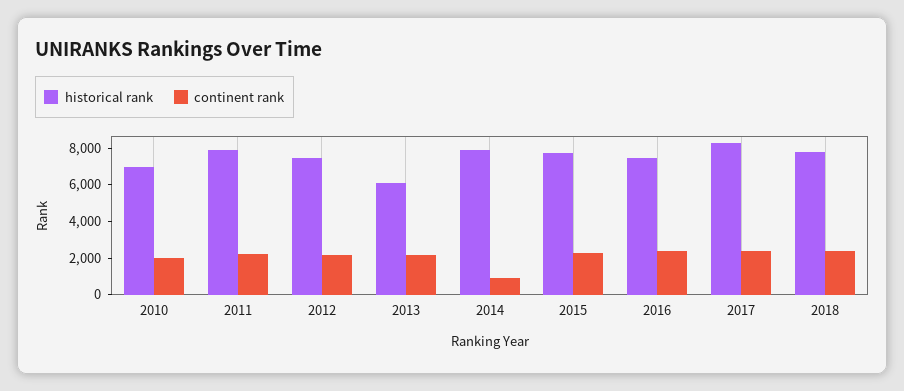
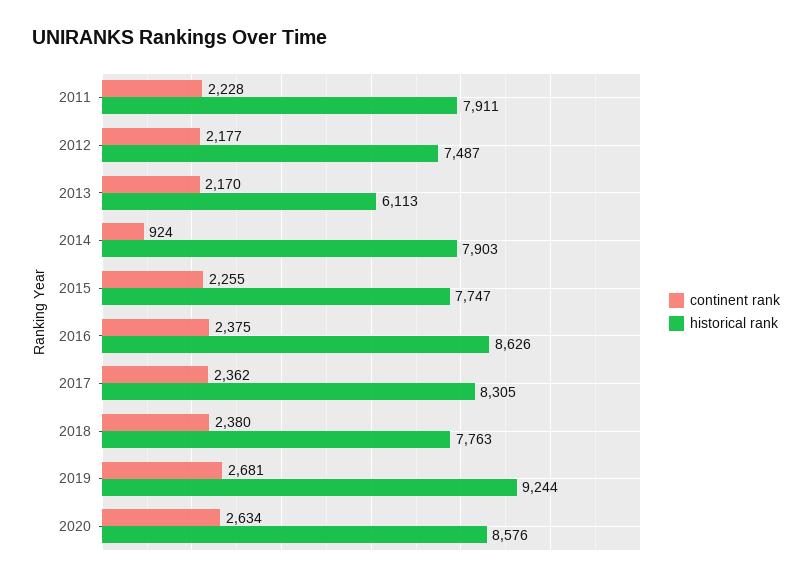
historical rank, 2010: 7000 -> none
continent rank, 2010: 2000 -> none
historical rank, 2016: 7500 -> 8626
continent rank, 2019: none -> 2681
historical rank, 2019: none -> 9244
continent rank, 2020: none -> 2634
historical rank, 2020: none -> 8576

